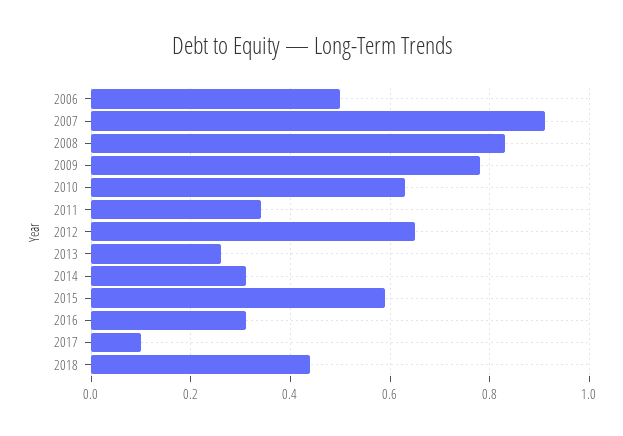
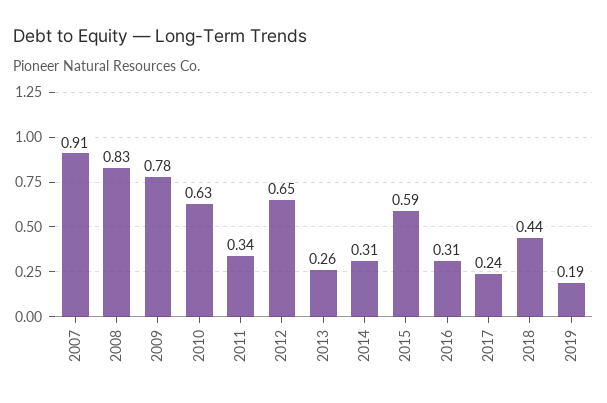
2006: 0.5 -> none
2017: 0.1 -> 0.24
2019: none -> 0.19

